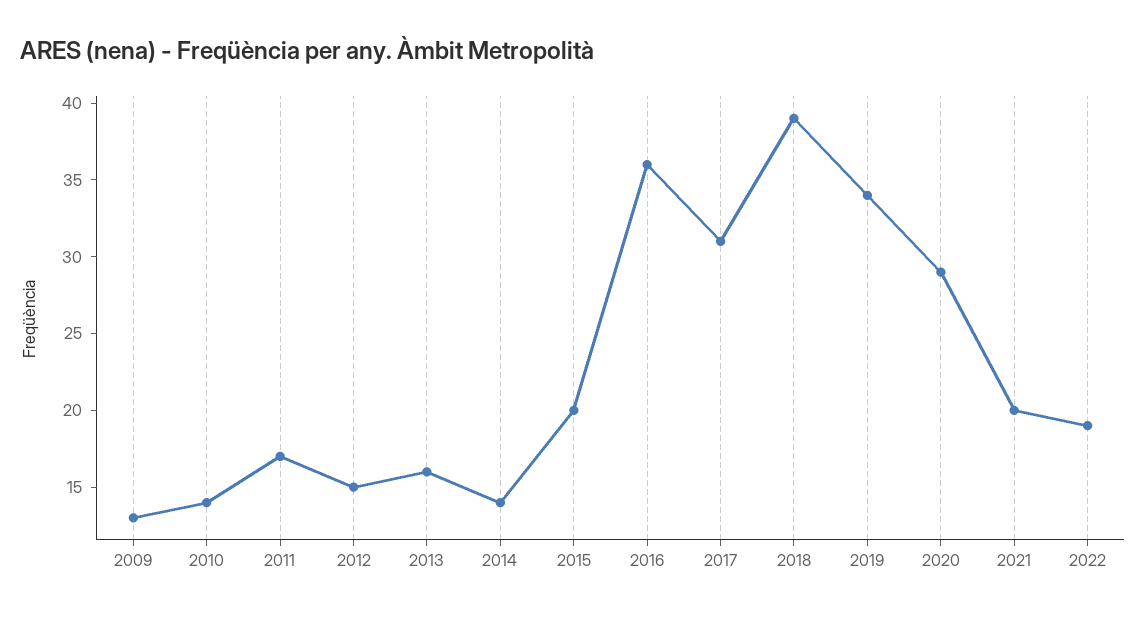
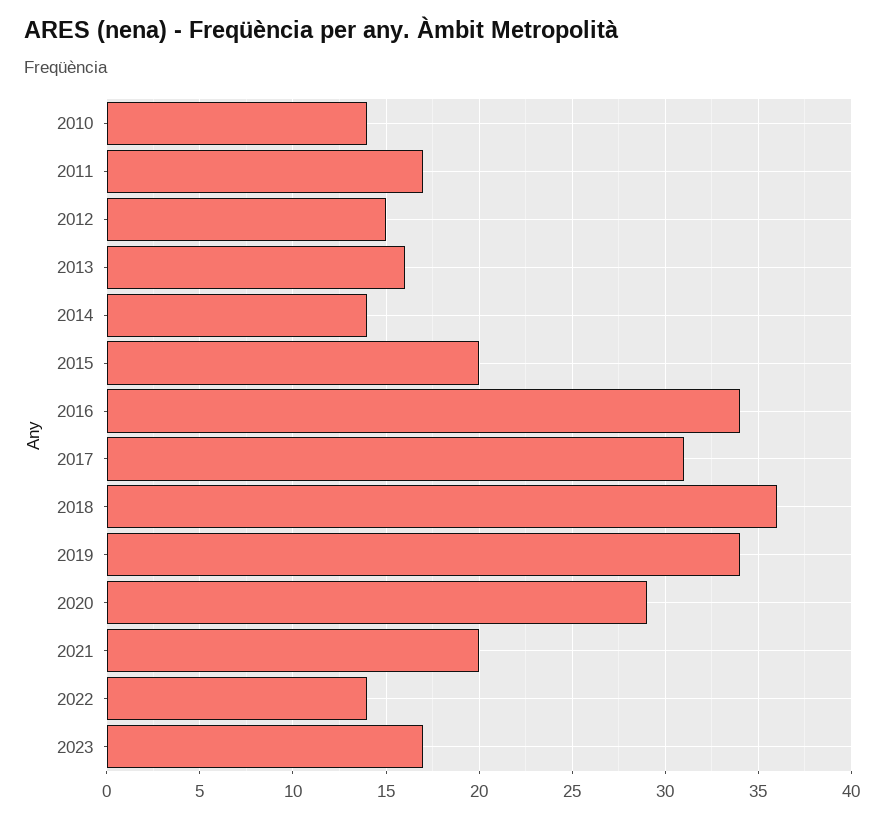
2009: 13 -> none
2016: 36 -> 34
2018: 39 -> 36
2022: 19 -> 14
2023: none -> 17

